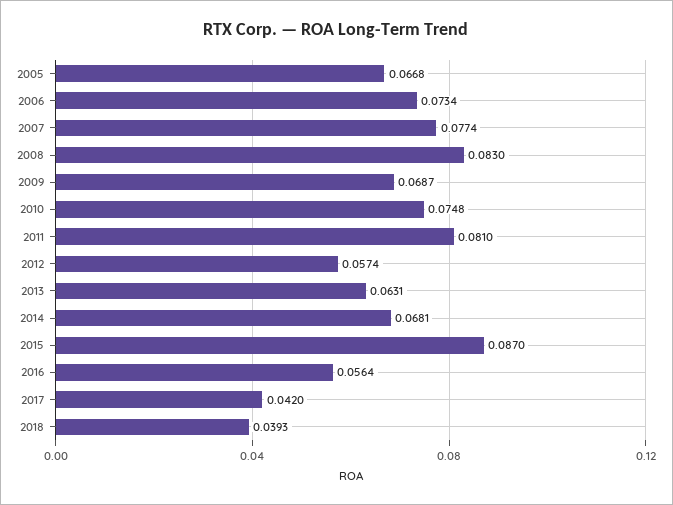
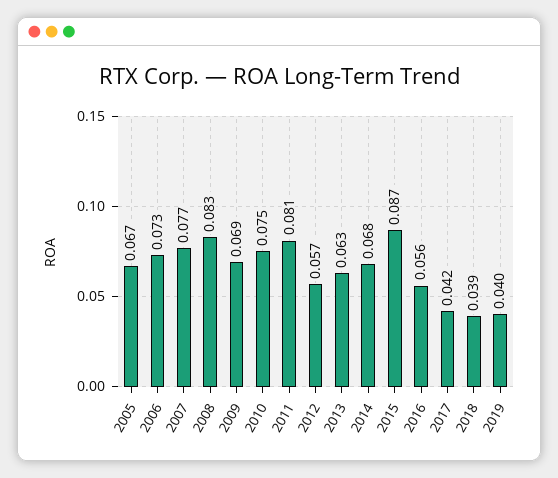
2019: none -> 0.04

